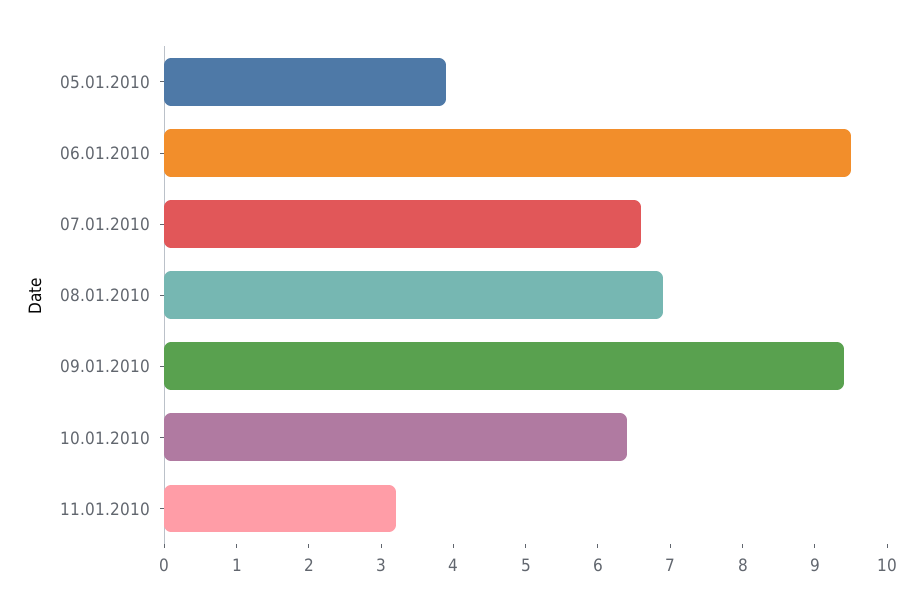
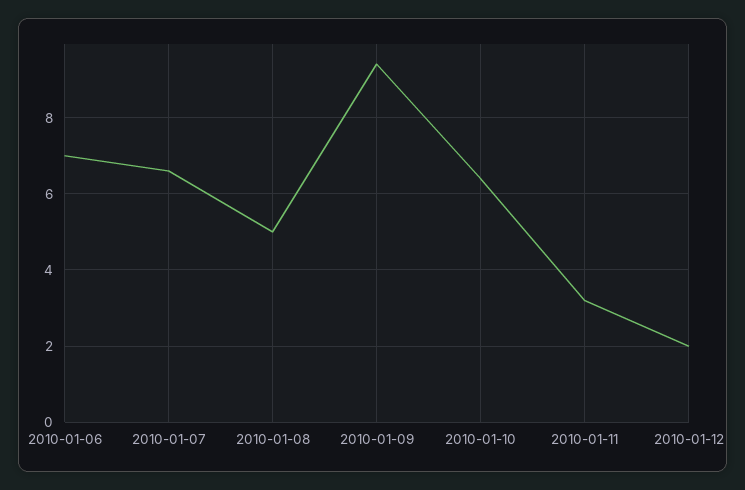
05.01.2010: 4 -> none
06.01.2010: 9.5 -> 7
08.01.2010: 7 -> 5
2010-01-12: none -> 2

